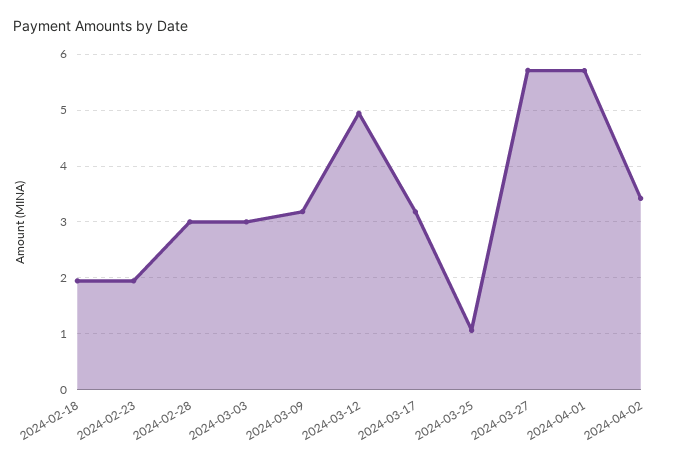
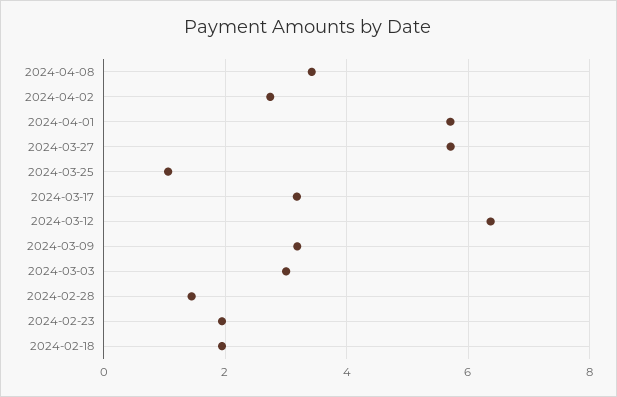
2024-02-28: 3 -> 1.4
2024-03-12: 5 -> 6.4
2024-04-02: 3.4 -> 2.8
2024-04-08: none -> 3.4

